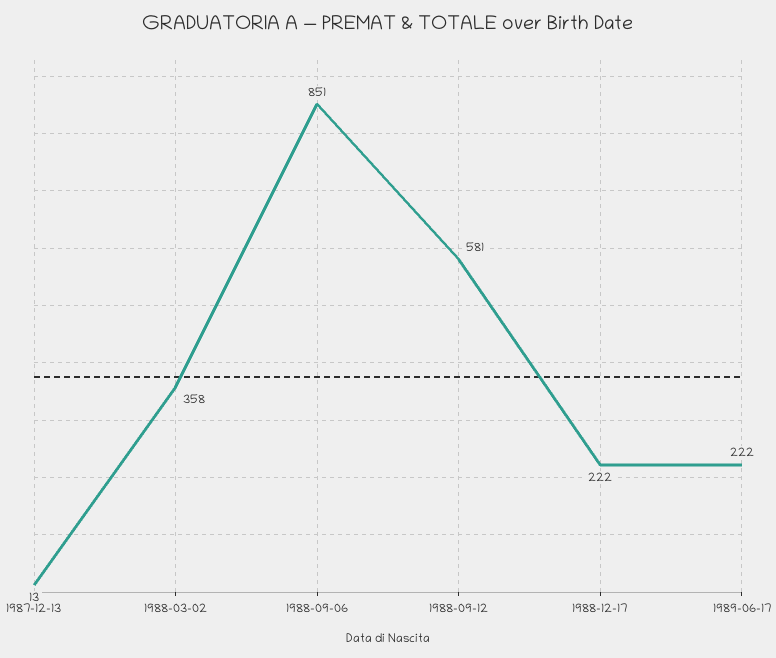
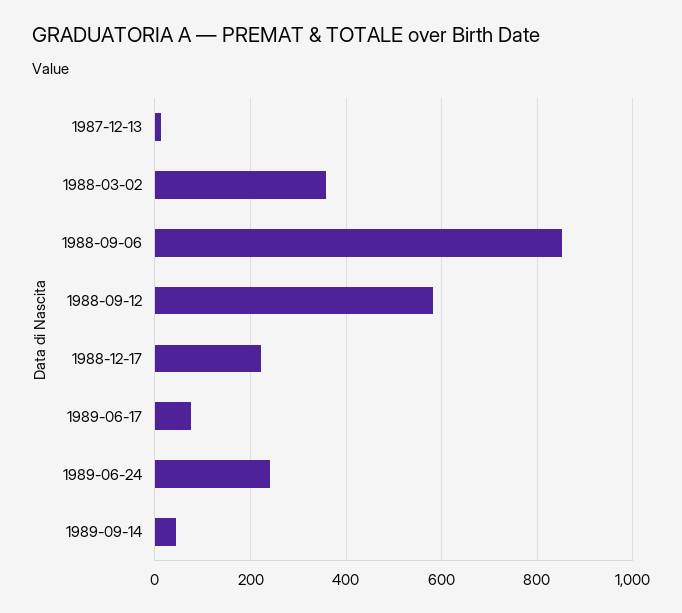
1989-06-17: 222 -> 80
1989-06-24: none -> 240
1989-09-14: none -> 40

